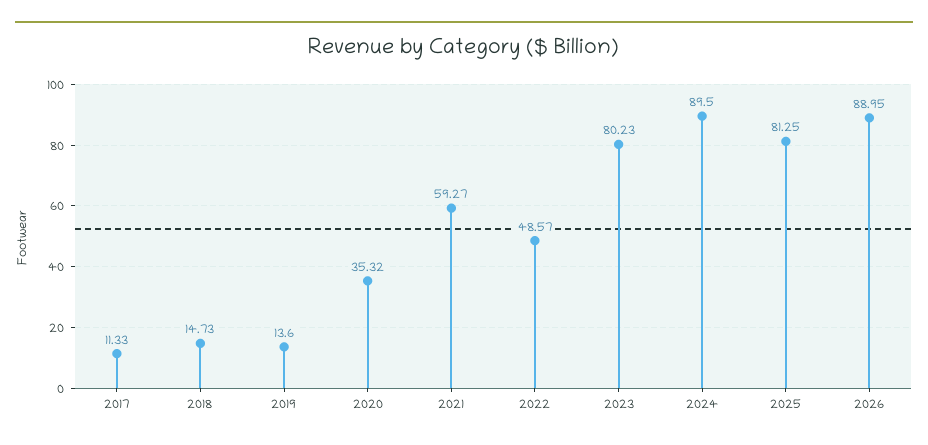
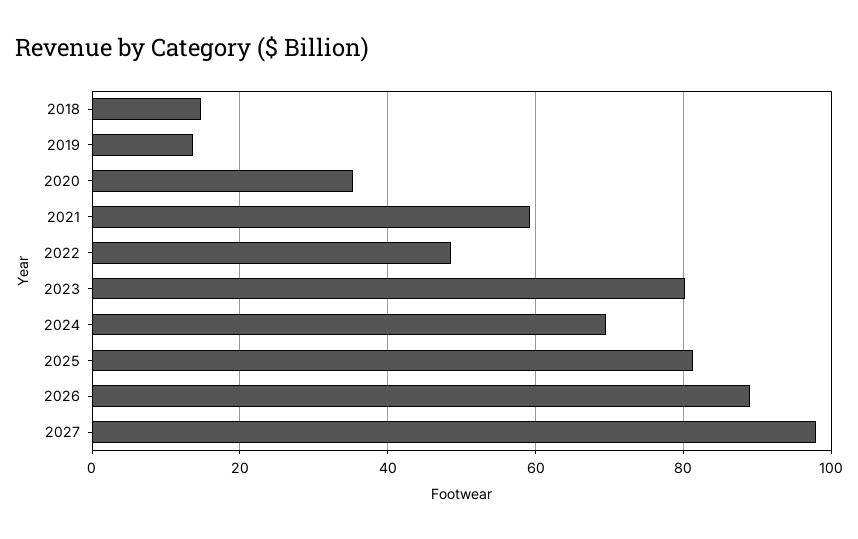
2017: 11.33 -> none
2024: 89.5 -> 70
2027: none -> 98

